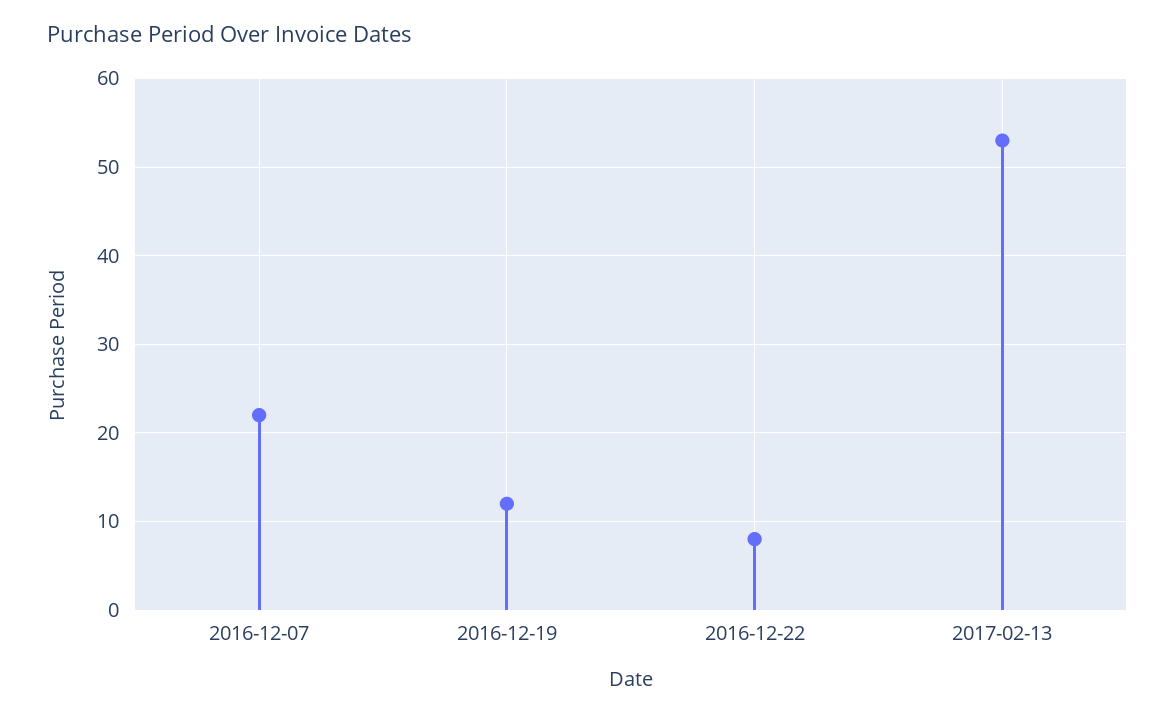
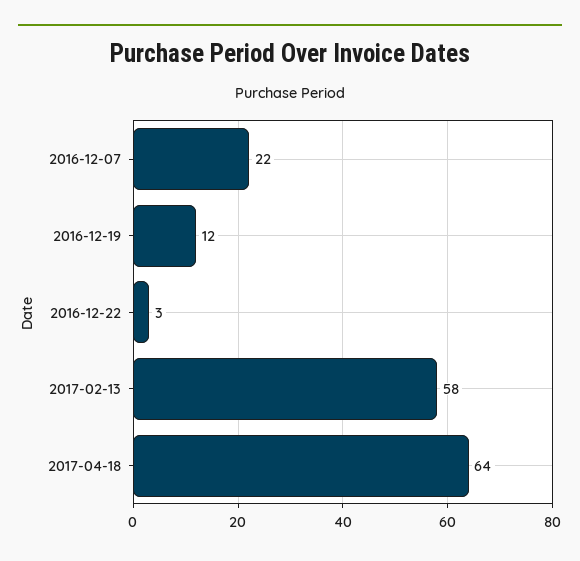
2016-12-22: 8 -> 3
2017-02-13: 53 -> 58
2017-04-18: none -> 64

